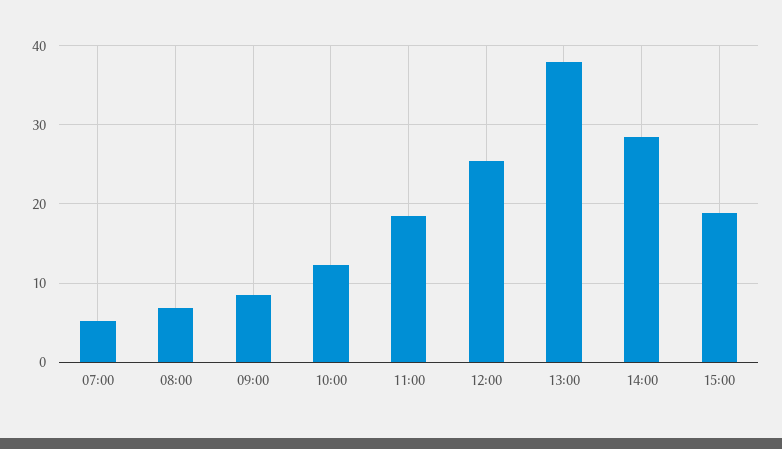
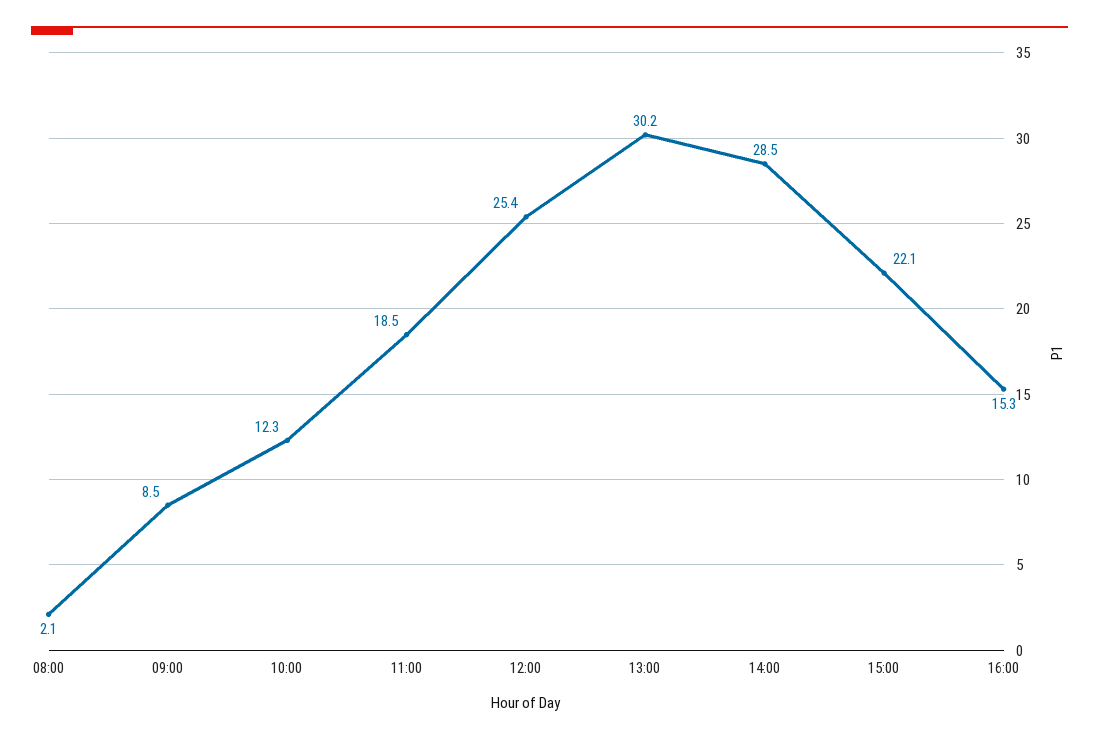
07:00: 5 -> none
08:00: 7 -> 2.1
13:00: 38 -> 30.2
15:00: 19 -> 22.1
16:00: none -> 15.3

